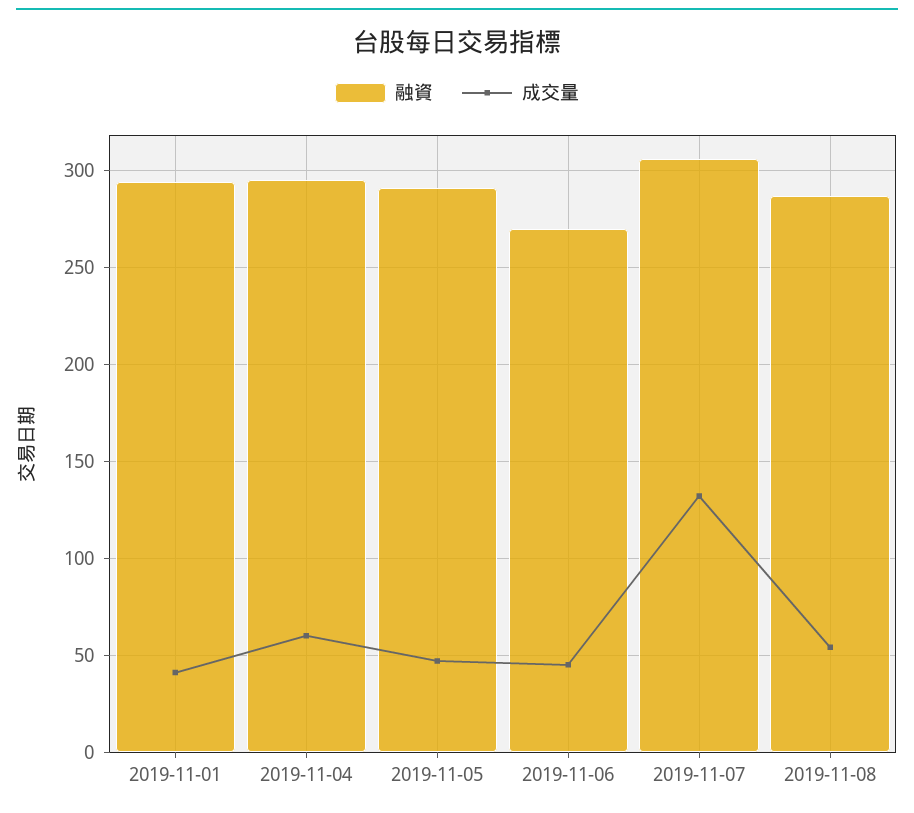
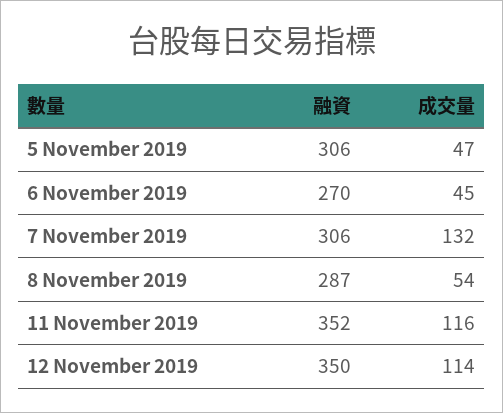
融資, 2019-11-01: 295 -> none
成交量, 2019-11-01: 40 -> none
融資, 2019-11-04: 295 -> none
成交量, 2019-11-04: 60 -> none
融資, 2019-11-05: 290 -> 306
融資, 11 November 2019: none -> 352
成交量, 11 November 2019: none -> 116
融資, 12 November 2019: none -> 350
成交量, 12 November 2019: none -> 114

